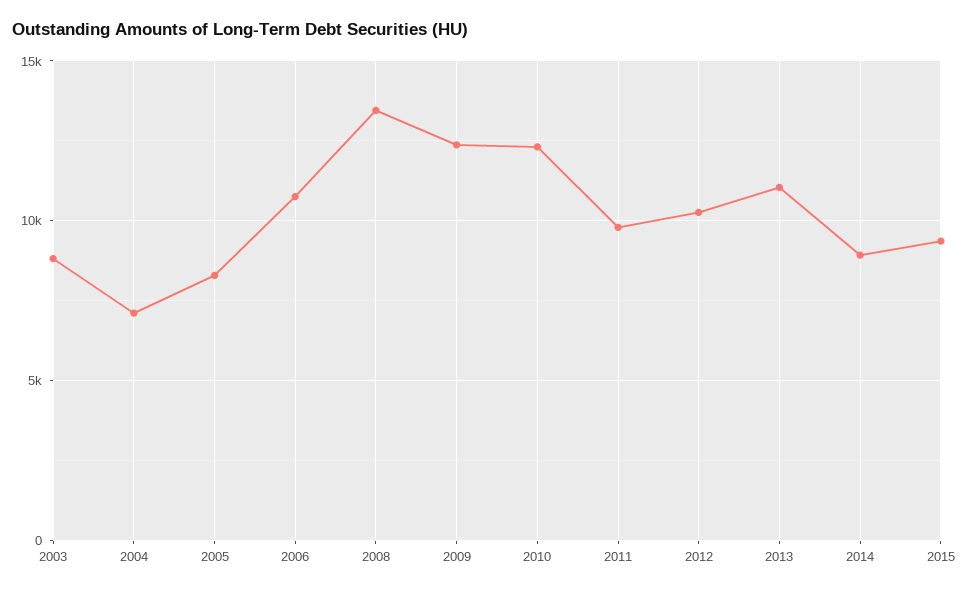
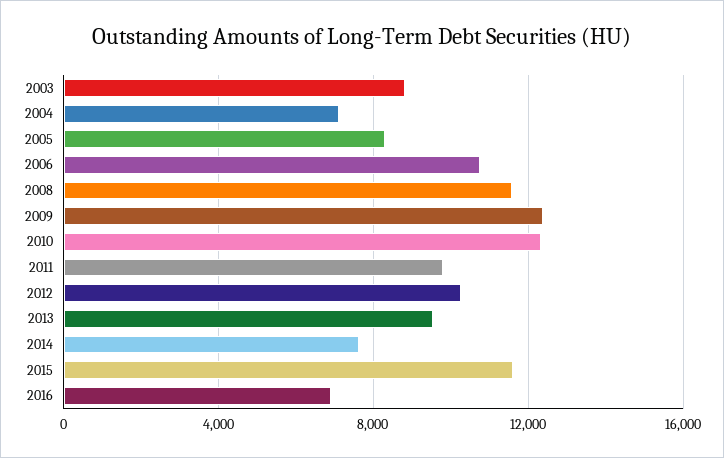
2008: 13500 -> 11500
2013: 11000 -> 9500
2014: 9000 -> 7500
2015: 9500 -> 11500
2016: none -> 7000

